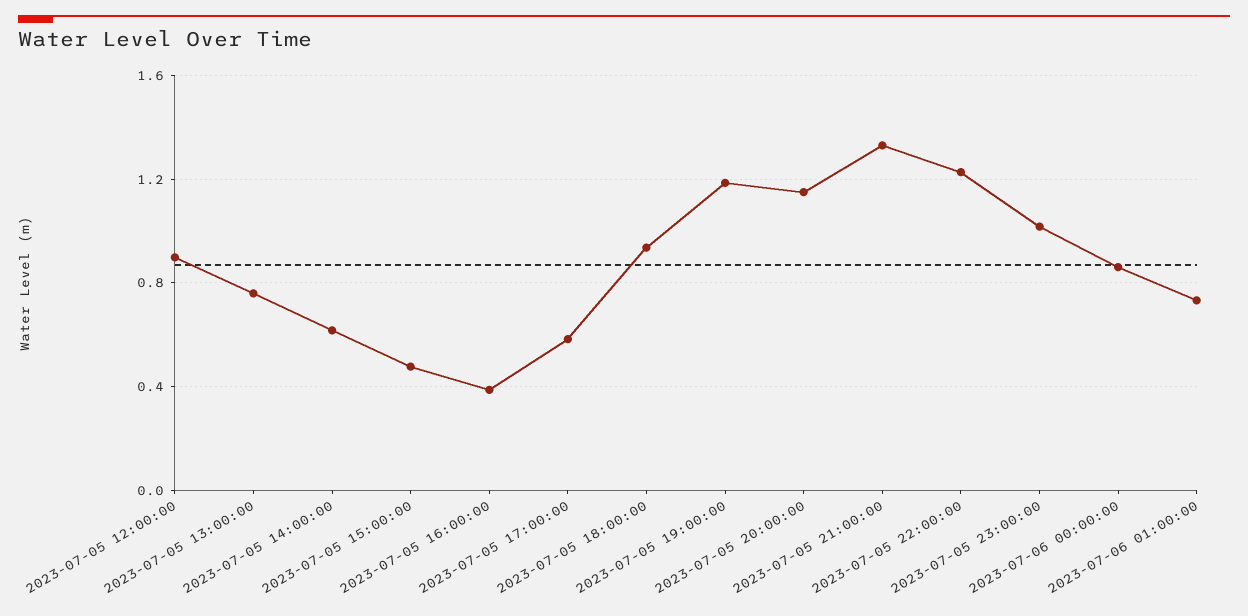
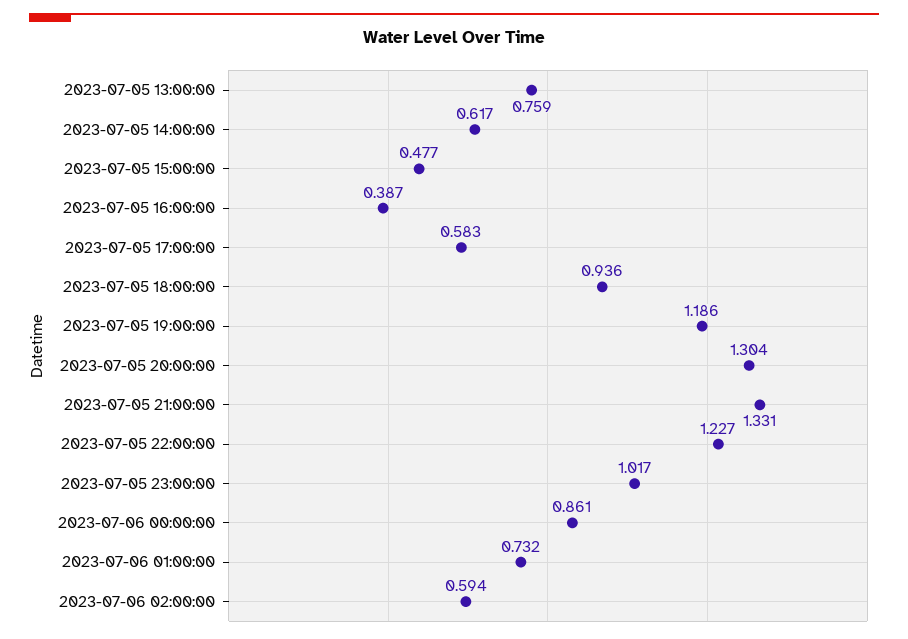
2023-07-05 12:00:00: 0.9 -> none
2023-07-05 20:00:00: 1.15 -> 1.304
2023-07-06 02:00:00: none -> 0.594

